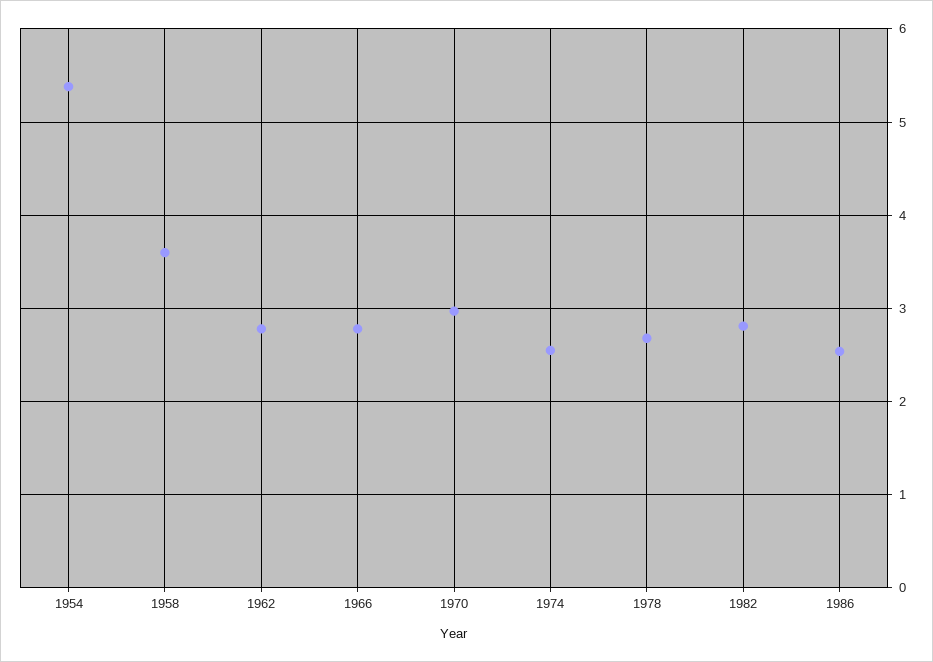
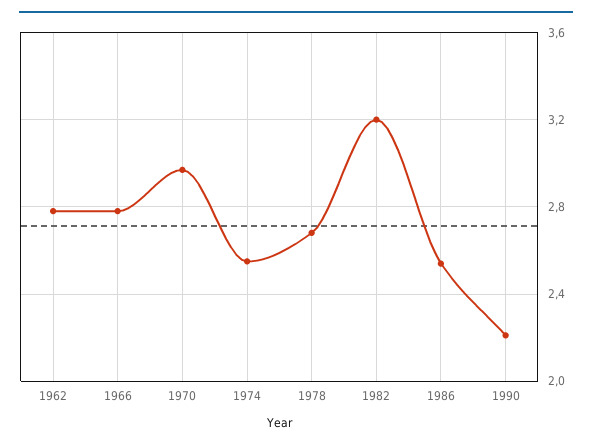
1954: 5.4 -> none
1958: 3.6 -> none
1982: 2.8 -> 3.2
1990: none -> 2.2

